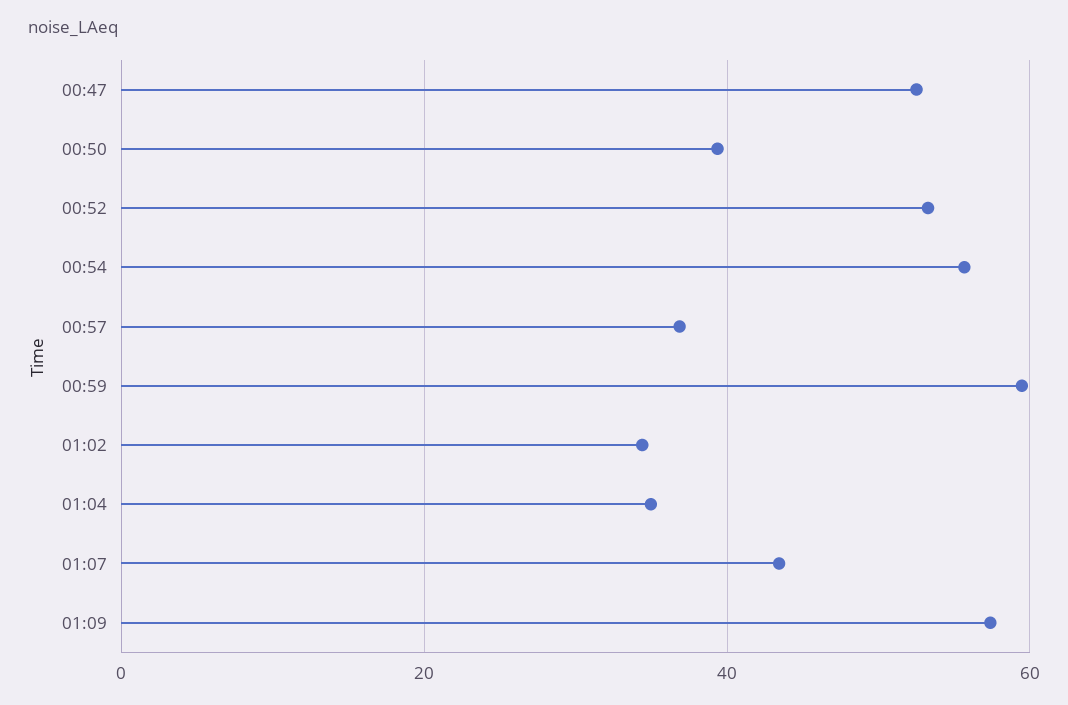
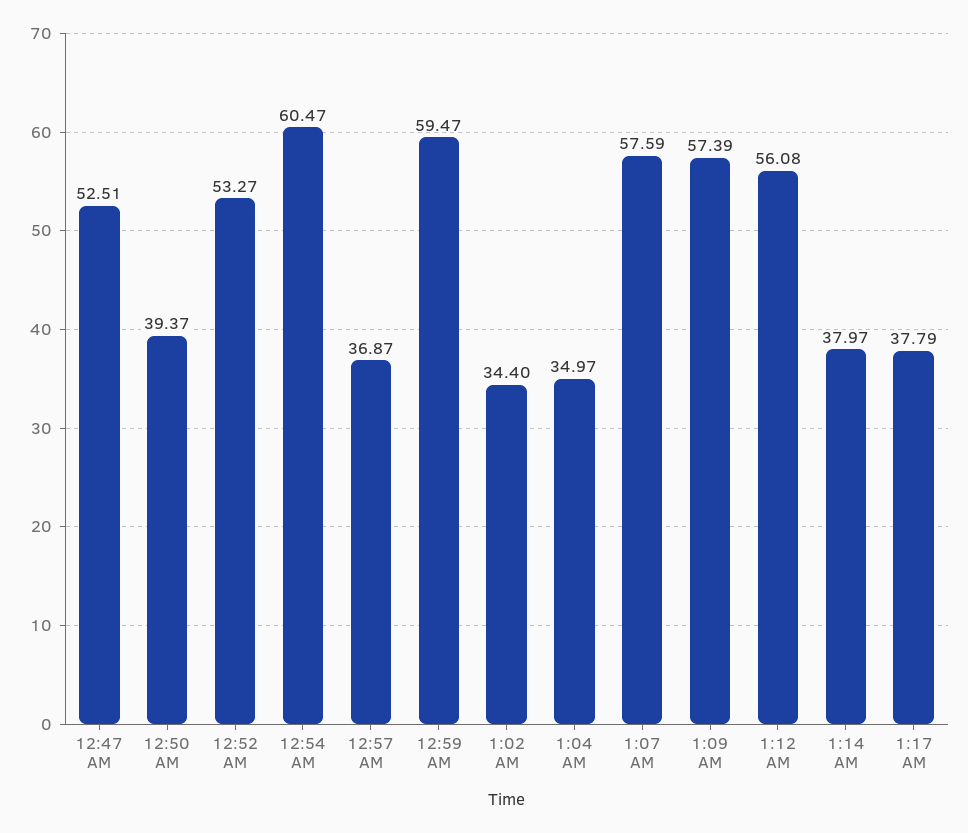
00:54: 56 -> 60.47
01:07: 44 -> 57.59
1:12 AM: none -> 56.08
1:14 AM: none -> 37.97
1:17 AM: none -> 37.79

